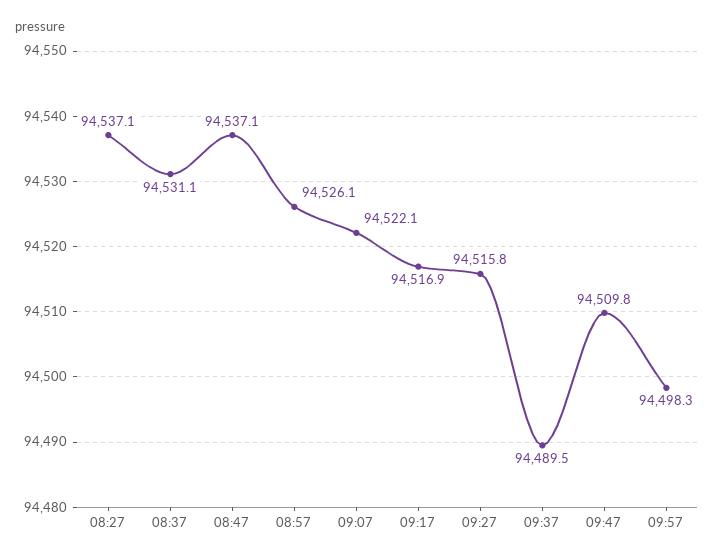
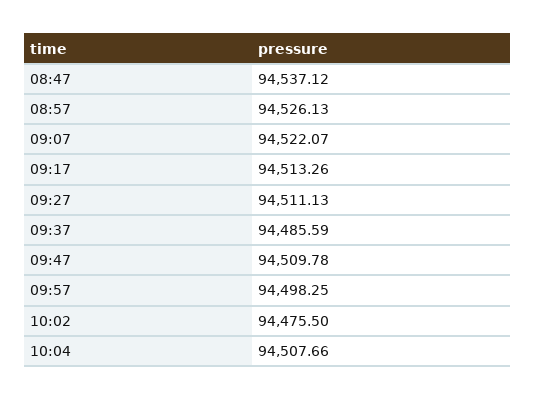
08:27: 94537.1 -> none
08:37: 94531.1 -> none
09:17: 94516.9 -> 94513.26
09:27: 94515.8 -> 94511.13
09:37: 94489.5 -> 94485.59
10:02: none -> 94475.5
10:04: none -> 94507.66

